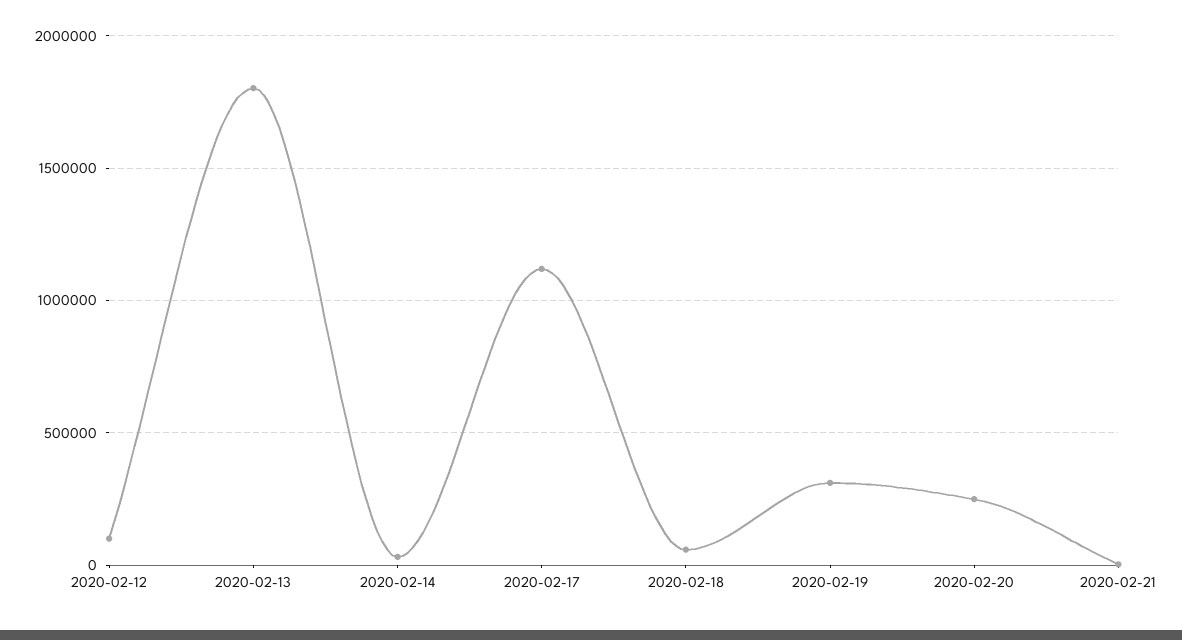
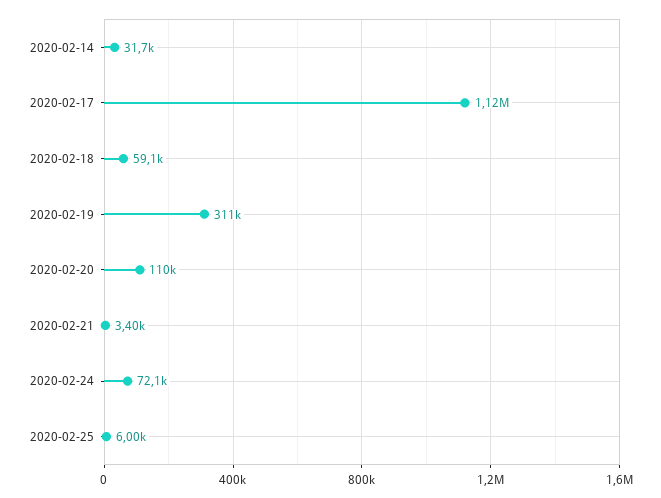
2020-02-12: 100000 -> none
2020-02-13: 1800000 -> none
2020-02-20: 250000 -> 110000
2020-02-24: none -> 72100
2020-02-25: none -> 6000

